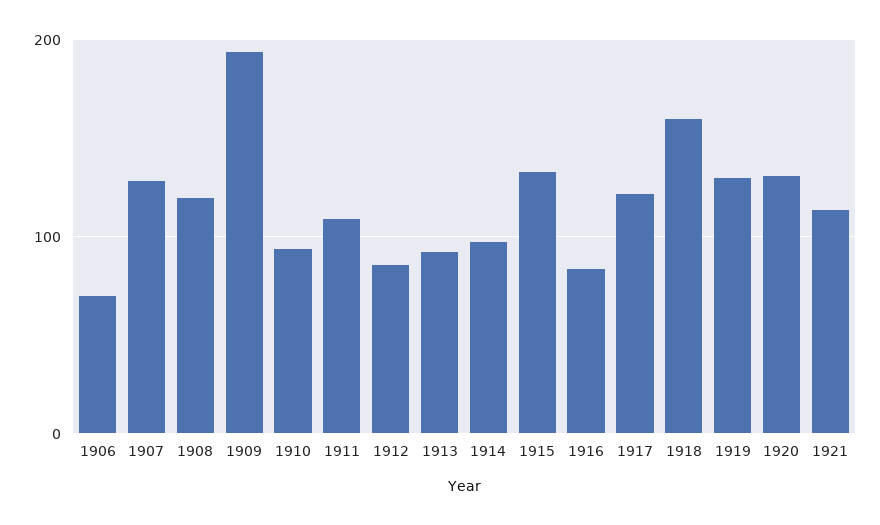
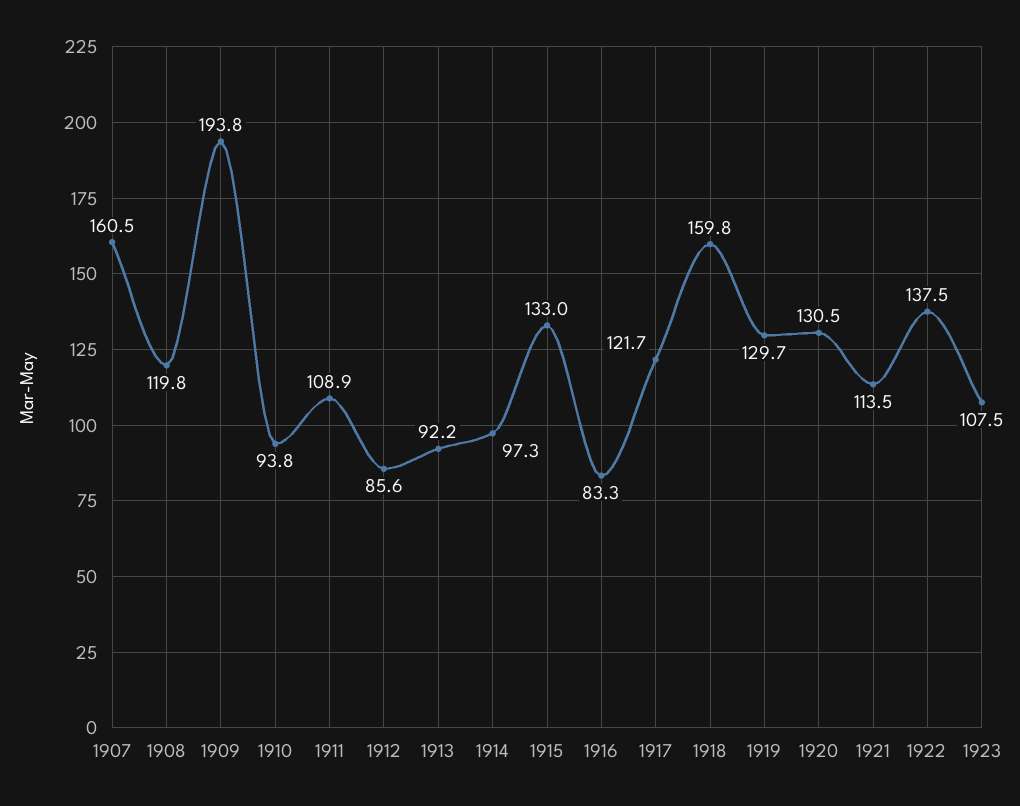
1906: 70 -> none
1907: 130 -> 160.5
1922: none -> 137.5
1923: none -> 107.5

